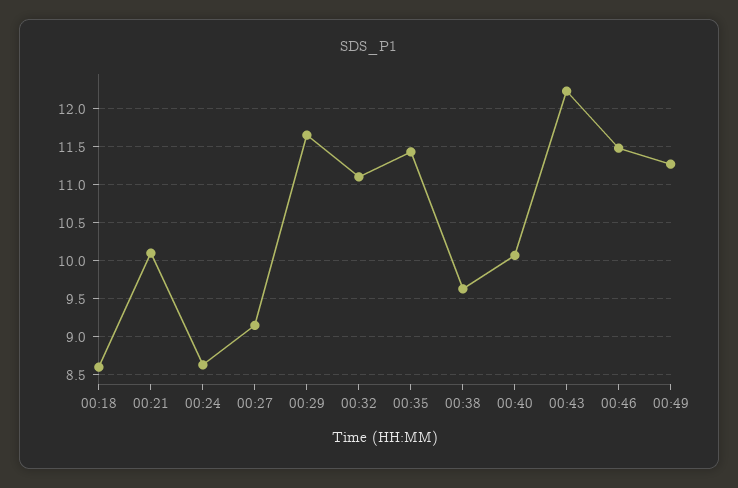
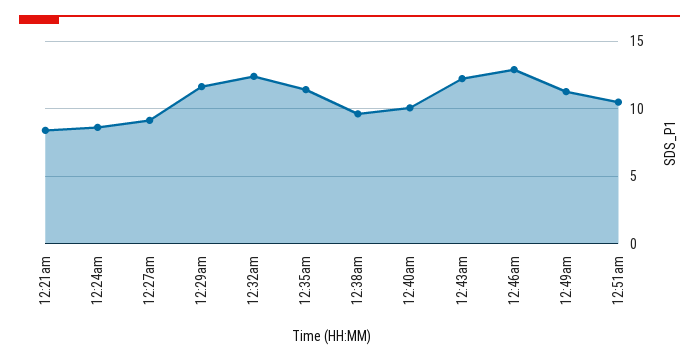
00:18: 8.6 -> none
00:21: 10.1 -> 8.5
00:32: 11.1 -> 12.5
00:46: 11.5 -> 13
12:51am: none -> 10.5

